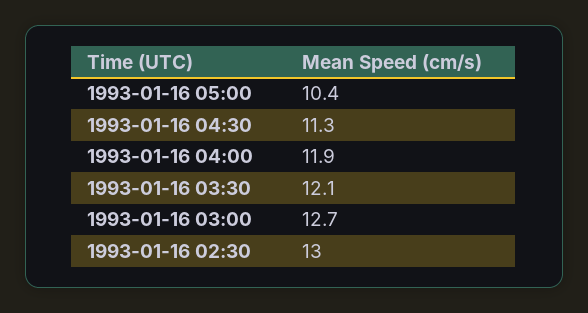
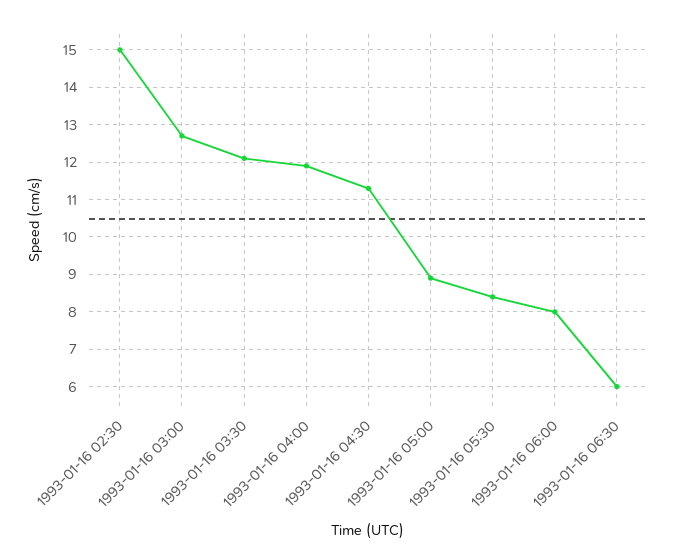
1993-01-16 05:00: 10.4 -> 9
1993-01-16 02:30: 13 -> 15
1993-01-16 05:30: none -> 8.5
1993-01-16 06:00: none -> 8
1993-01-16 06:30: none -> 6

